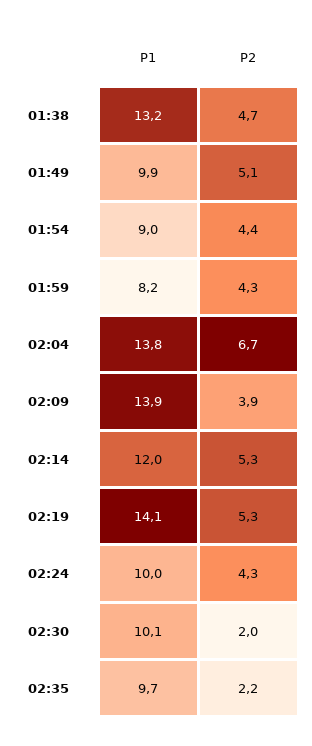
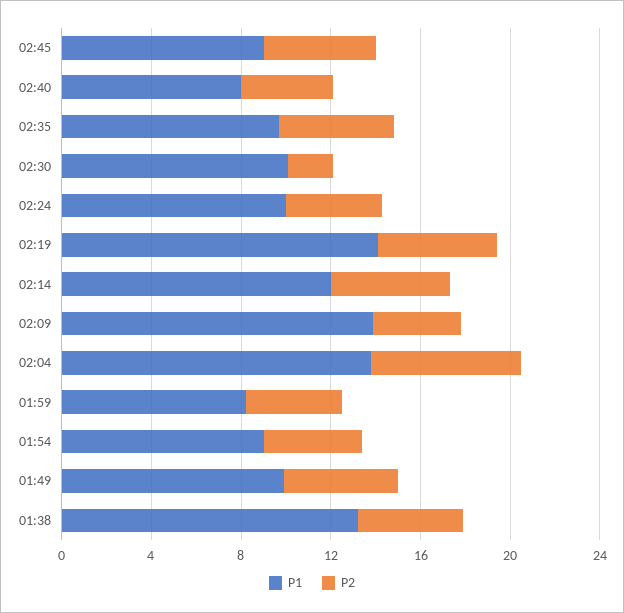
P2, 02:35: 2.2 -> 5
P1, 02:45: none -> 9
P2, 02:45: none -> 5
P1, 02:40: none -> 8
P2, 02:40: none -> 4

